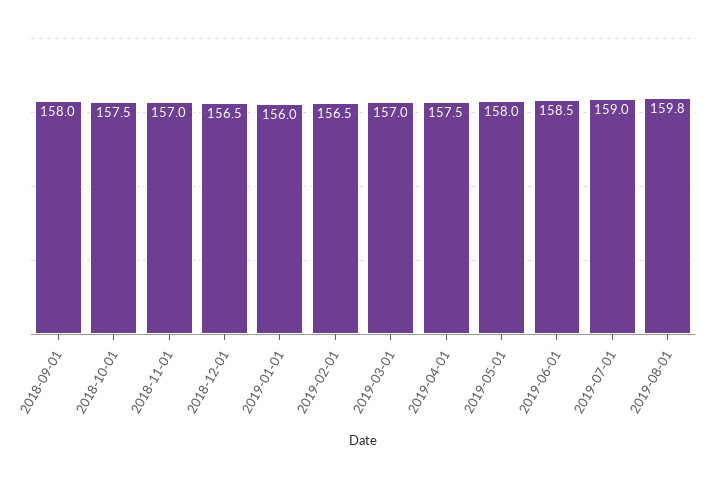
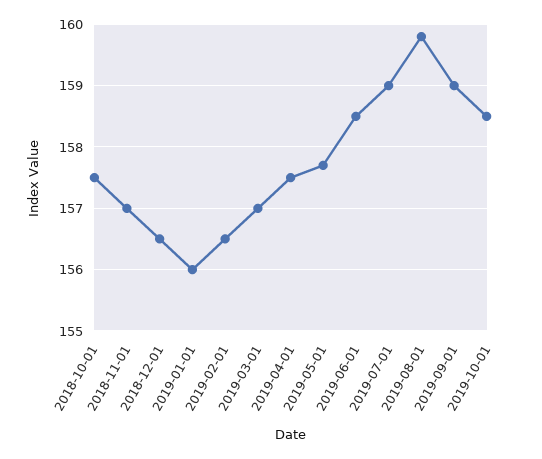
2018-09-01: 158 -> none
2019-05-01: 158 -> 157.7
2019-09-01: none -> 159
2019-10-01: none -> 158.5

